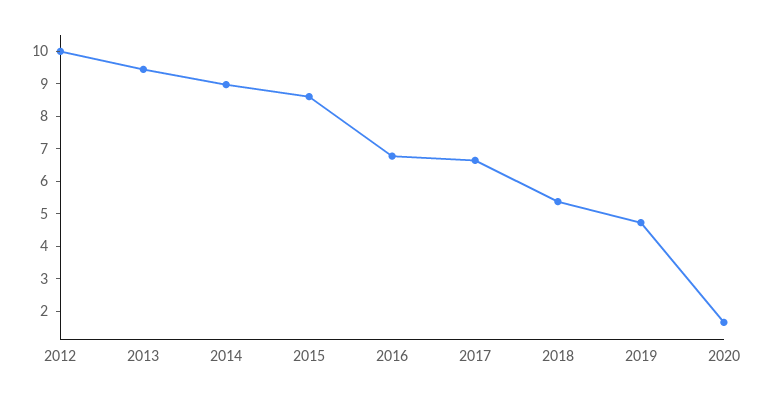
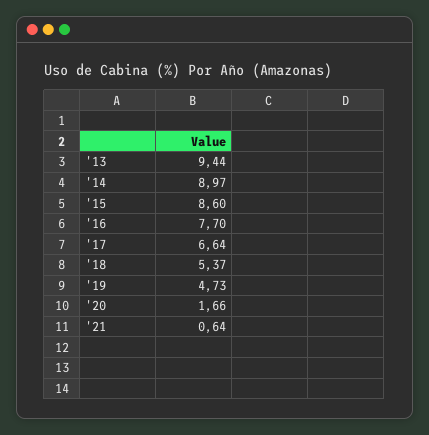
2012: 10 -> none
2016: 6.75 -> 7.7
'21: none -> 0.64

